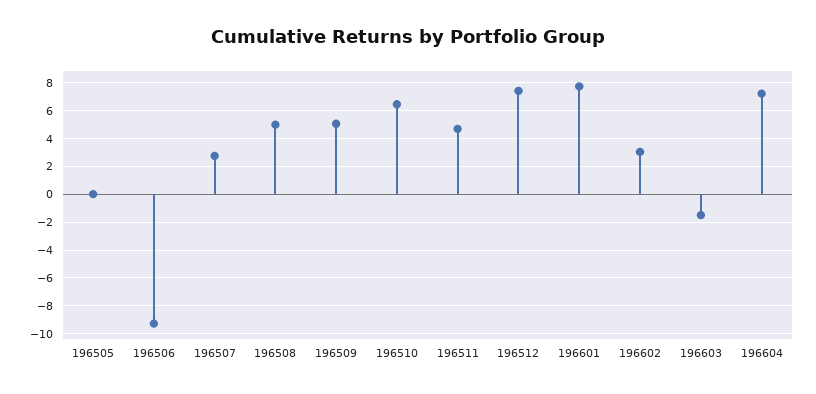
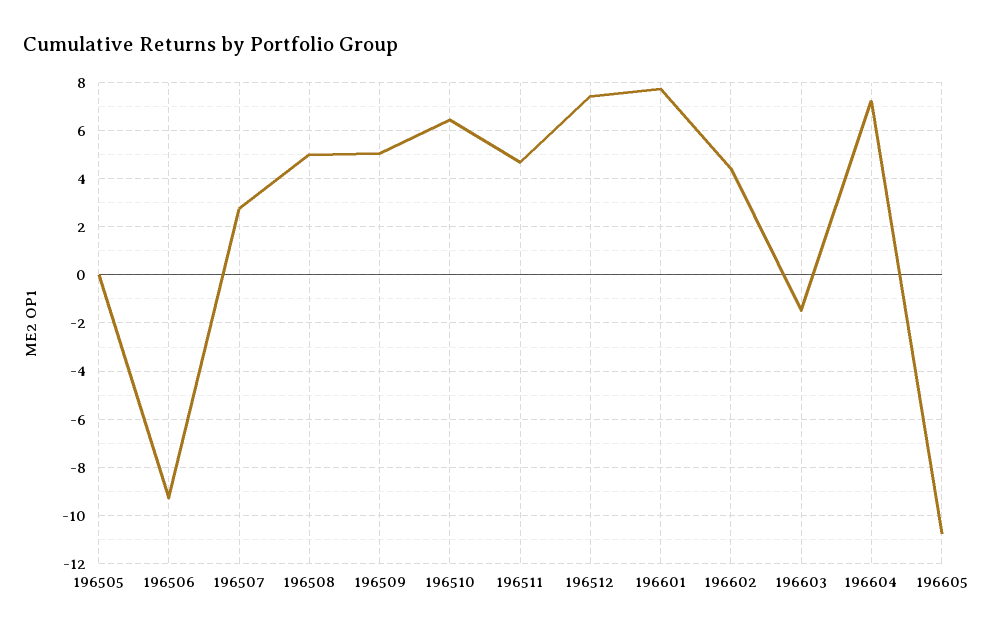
196602: 3 -> 4.5
196605: none -> -10.75

